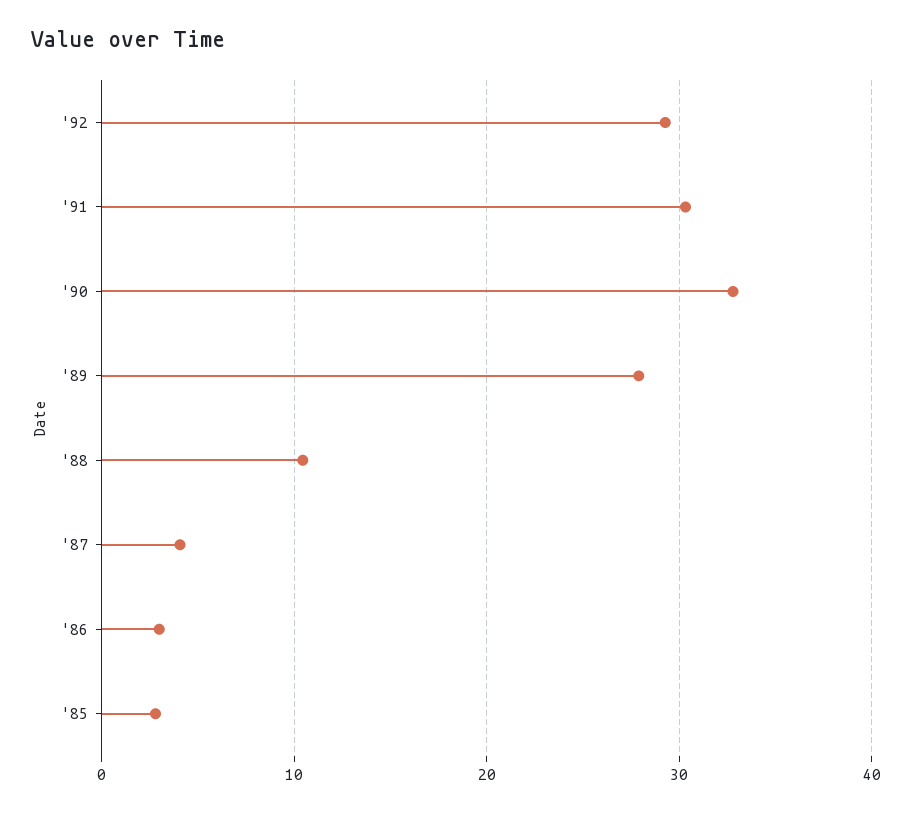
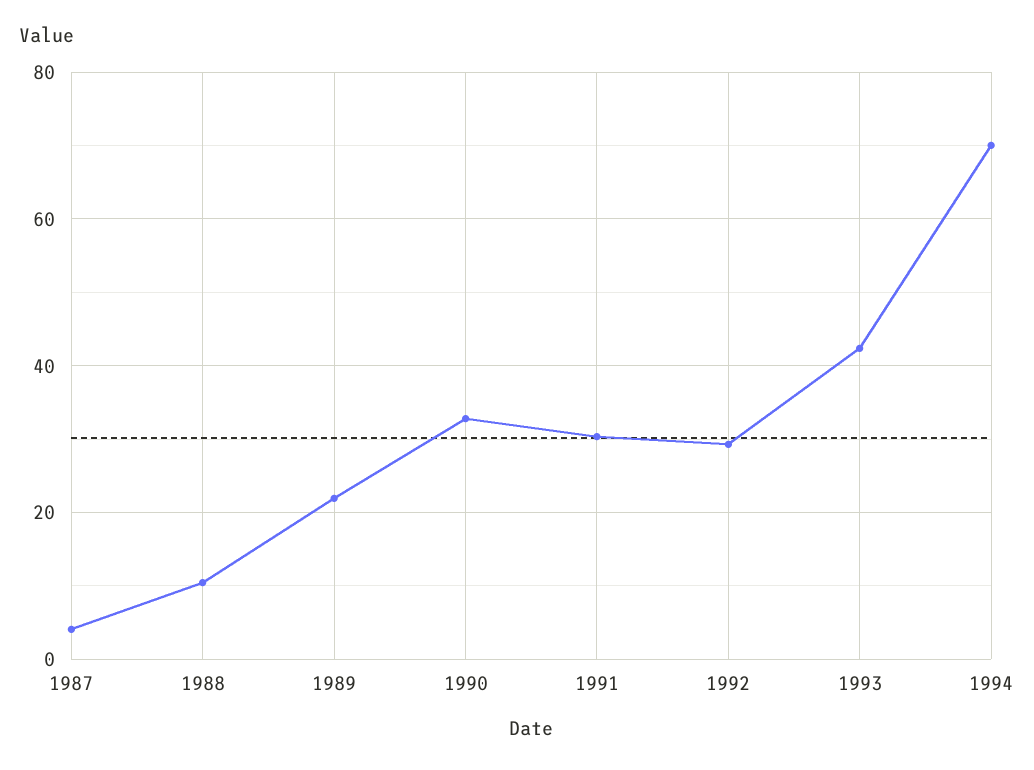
'89: 28 -> 22
'86: 3 -> none
'85: 3 -> none
1993: none -> 42
1994: none -> 70

